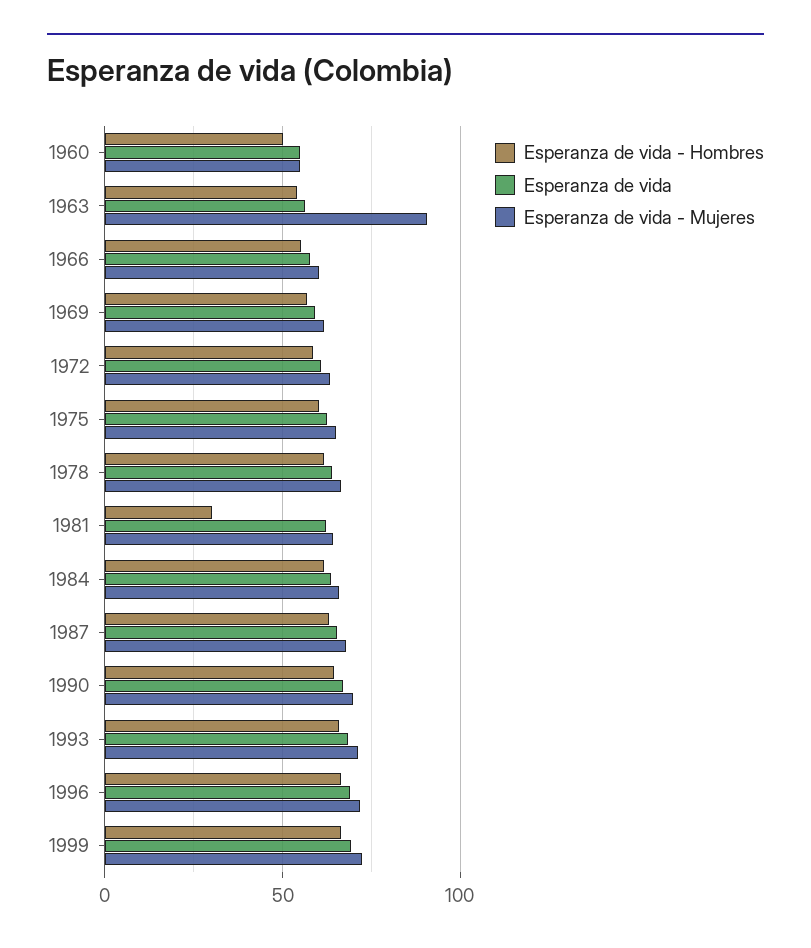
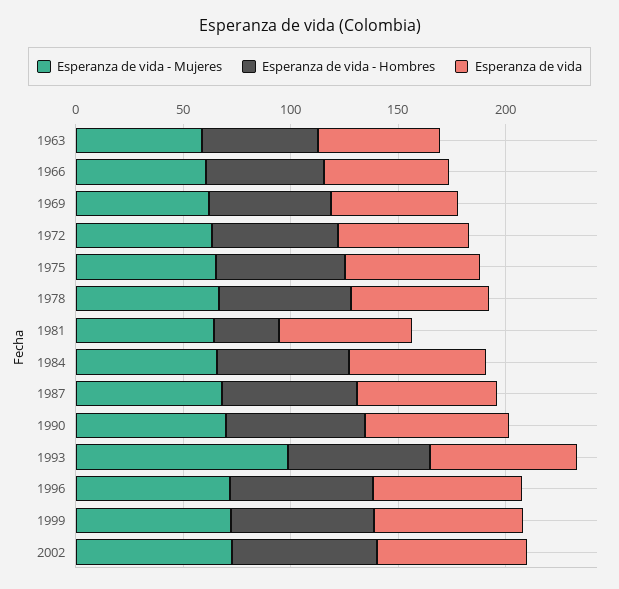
Esperanza de vida - Hombres, 1960: 50 -> none
Esperanza de vida, 1960: 55 -> none
Esperanza de vida - Mujeres, 1960: 55 -> none
Esperanza de vida - Mujeres, 1963: 90 -> 60
Esperanza de vida - Mujeres, 1993: 70 -> 100
Esperanza de vida - Mujeres, 2002: none -> 70
Esperanza de vida - Hombres, 2002: none -> 70
Esperanza de vida, 2002: none -> 70

